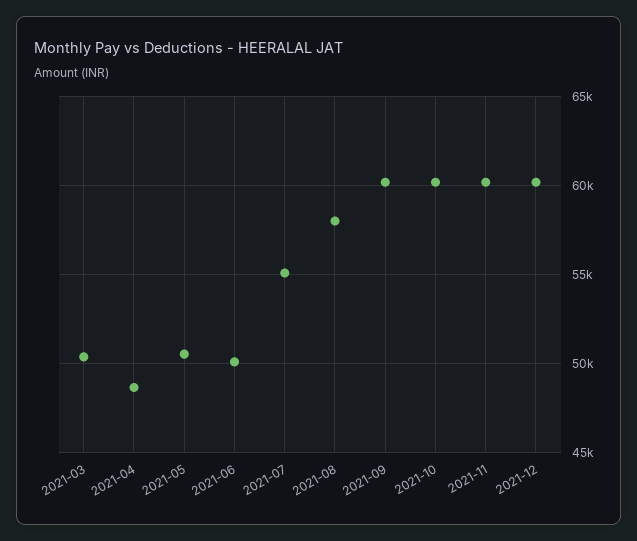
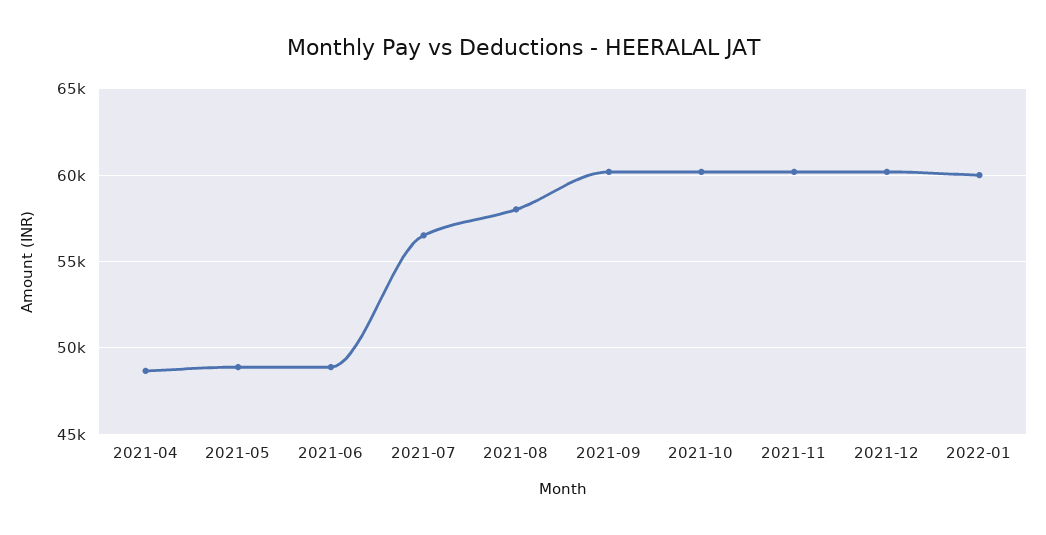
2021-03: 50500 -> none
2021-05: 50500 -> 49000
2021-06: 50000 -> 49000
2021-07: 55000 -> 56500
2022-01: none -> 60000

